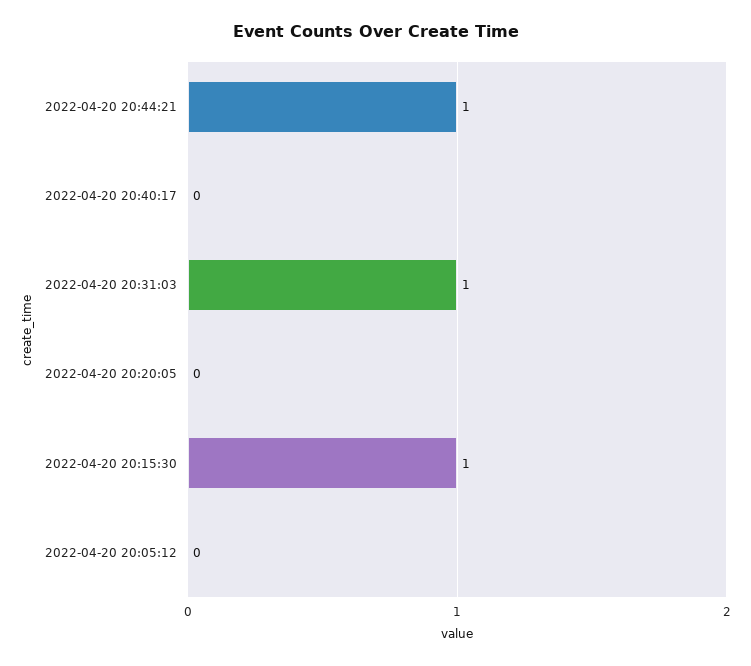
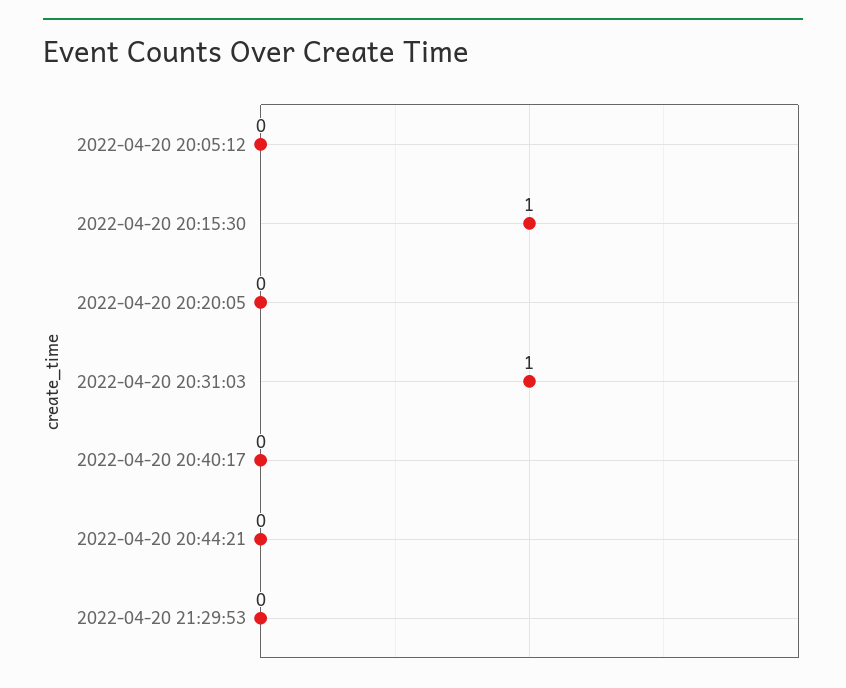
2022-04-20 20:44:21: 1 -> 0
2022-04-20 21:29:53: none -> 0

